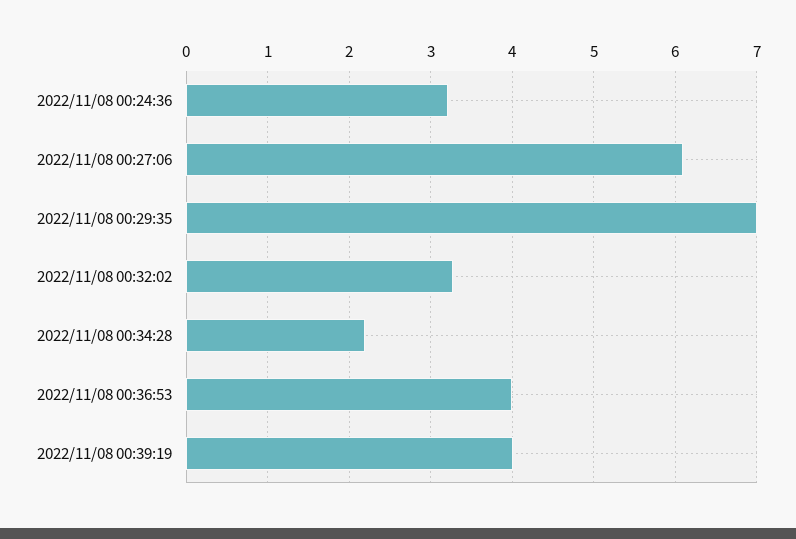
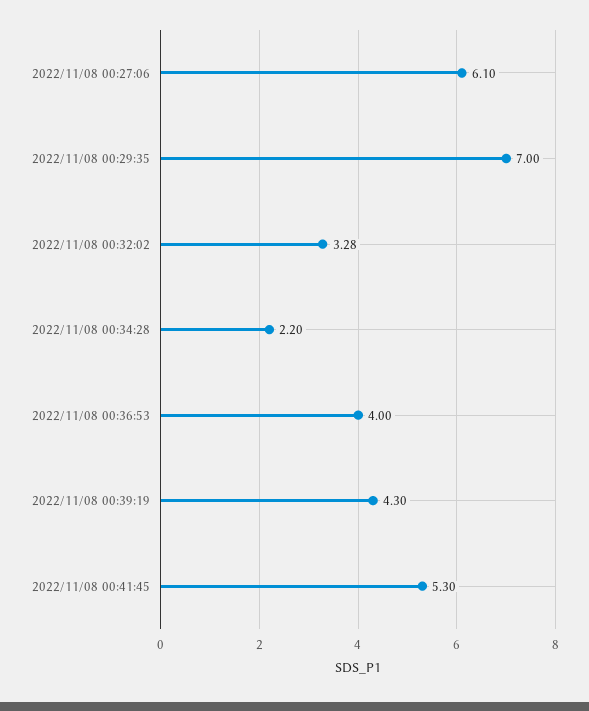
2022/11/08 00:24:36: 3.2 -> none
2022/11/08 00:39:19: 4 -> 4.3
2022/11/08 00:41:45: none -> 5.3

